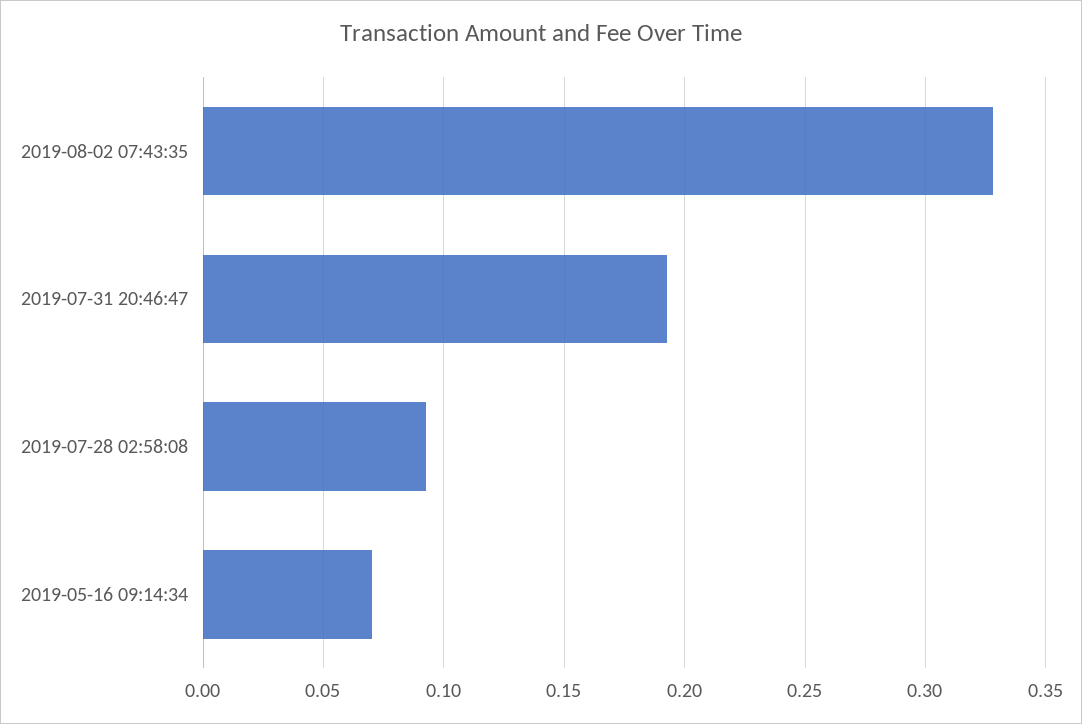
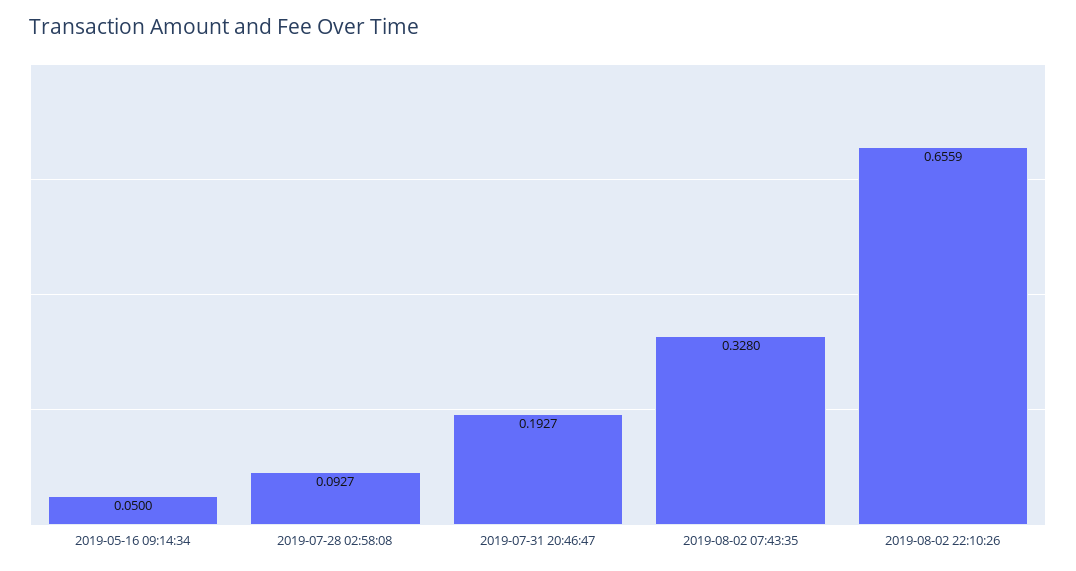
2019-05-16 09:14:34: 0.07 -> 0.05
2019-08-02 22:10:26: none -> 0.6559

